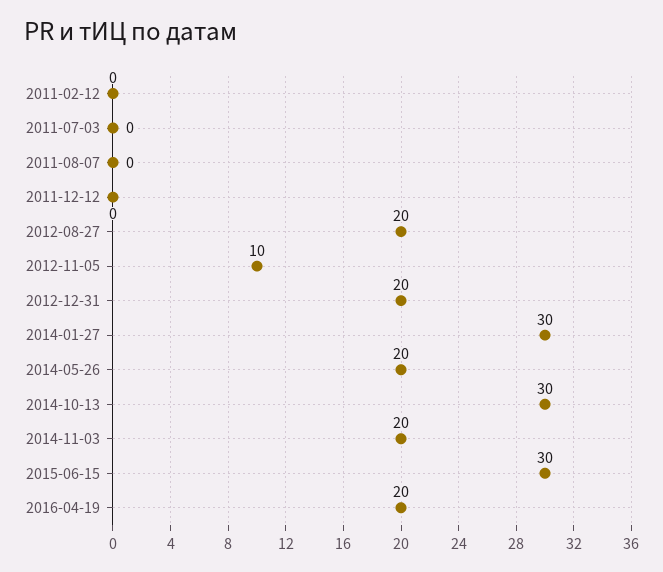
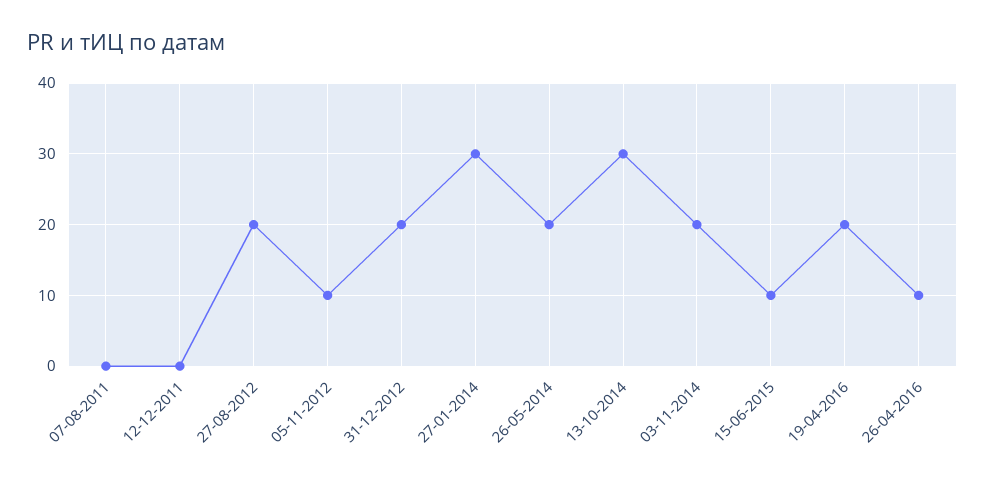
2011-02-12: 0 -> none
2011-07-03: 0 -> none
2015-06-15: 30 -> 10
26-04-2016: none -> 10

